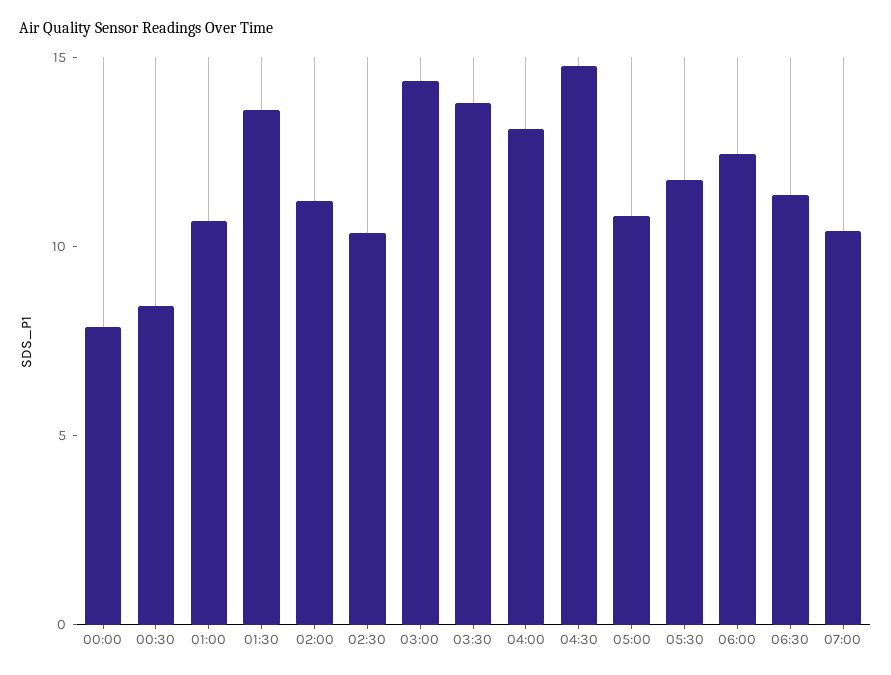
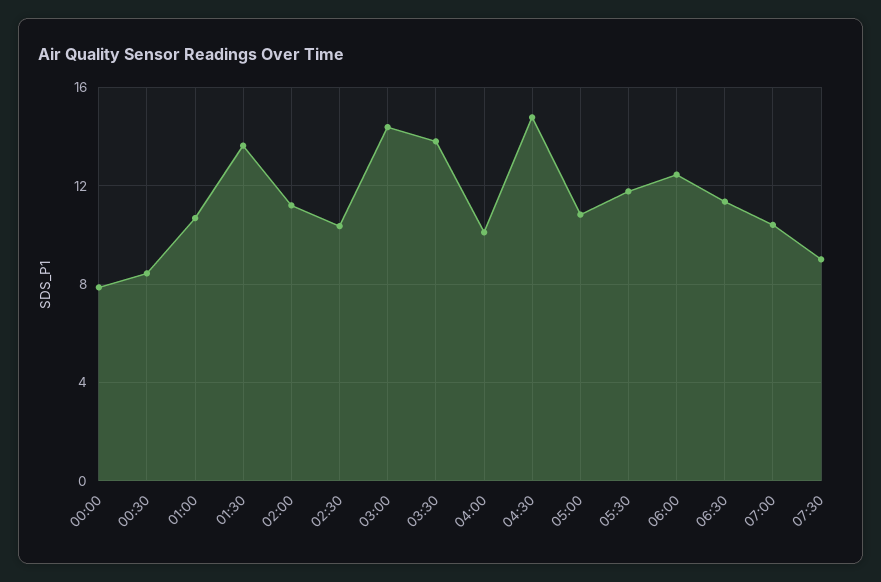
04:00: 13 -> 10
07:30: none -> 9

